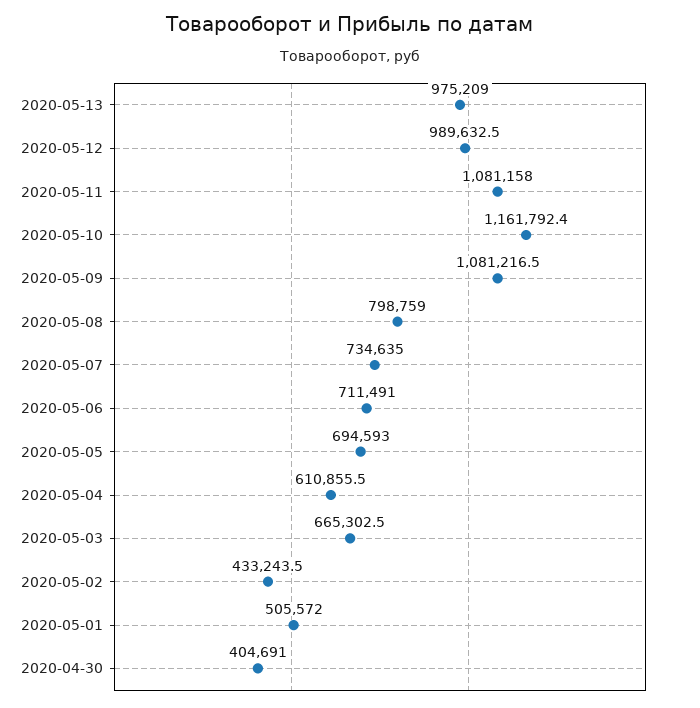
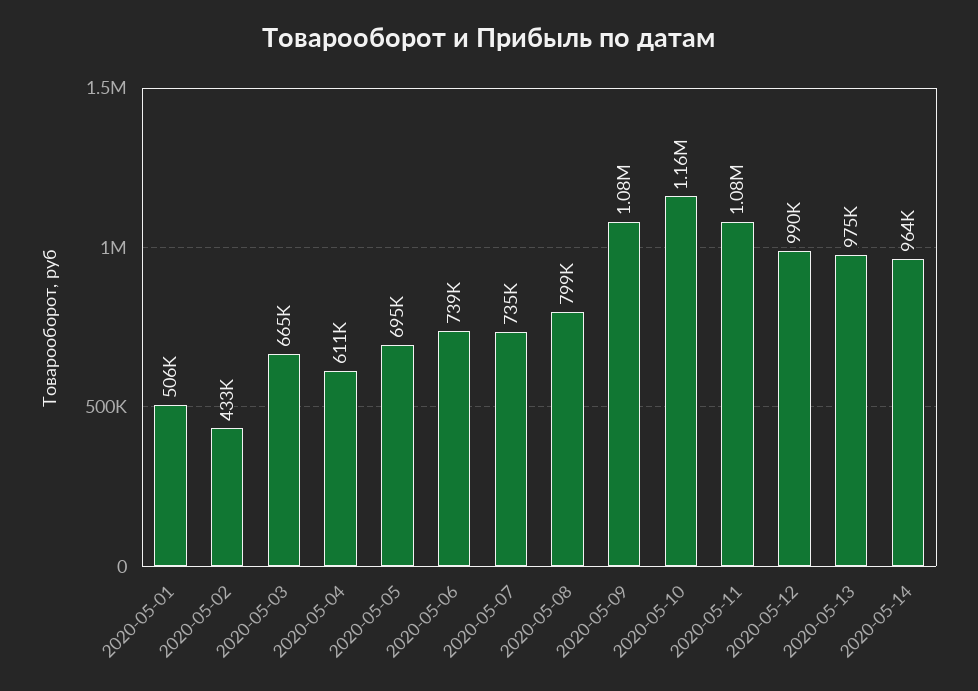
2020-05-06: 711491 -> 739000
2020-04-30: 404691 -> none
2020-05-14: none -> 964000

